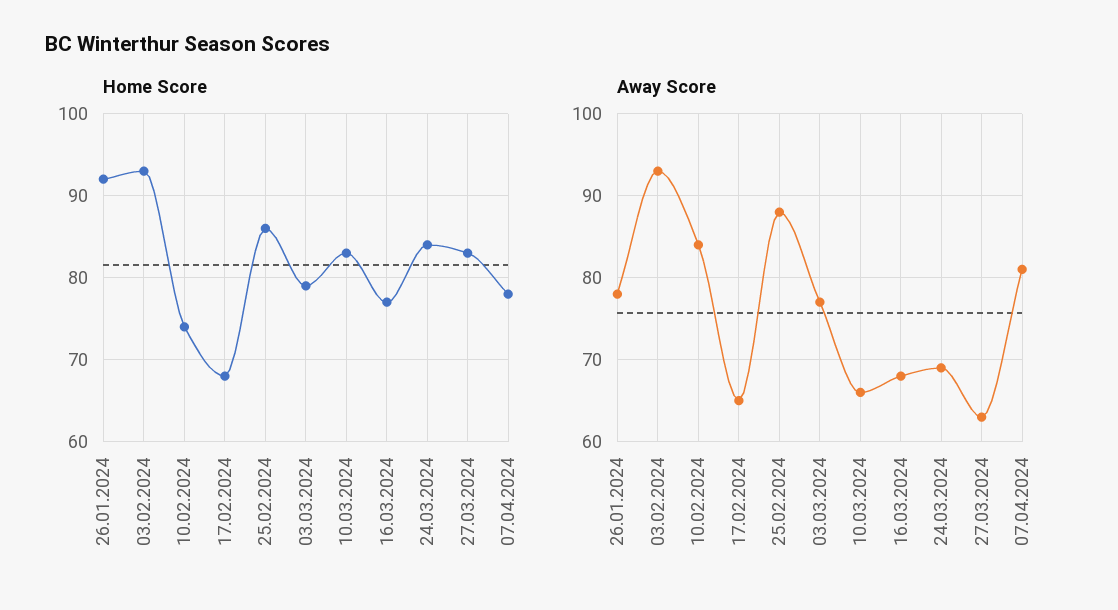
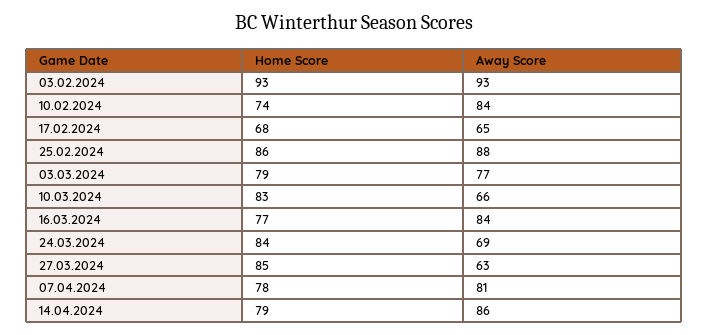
Home Score, 26.01.2024: 92 -> none
Home Score, 27.03.2024: 83 -> 85
Away Score, 26.01.2024: 78 -> none
Away Score, 16.03.2024: 68 -> 84
Home Score, 14.04.2024: none -> 79
Away Score, 14.04.2024: none -> 86

